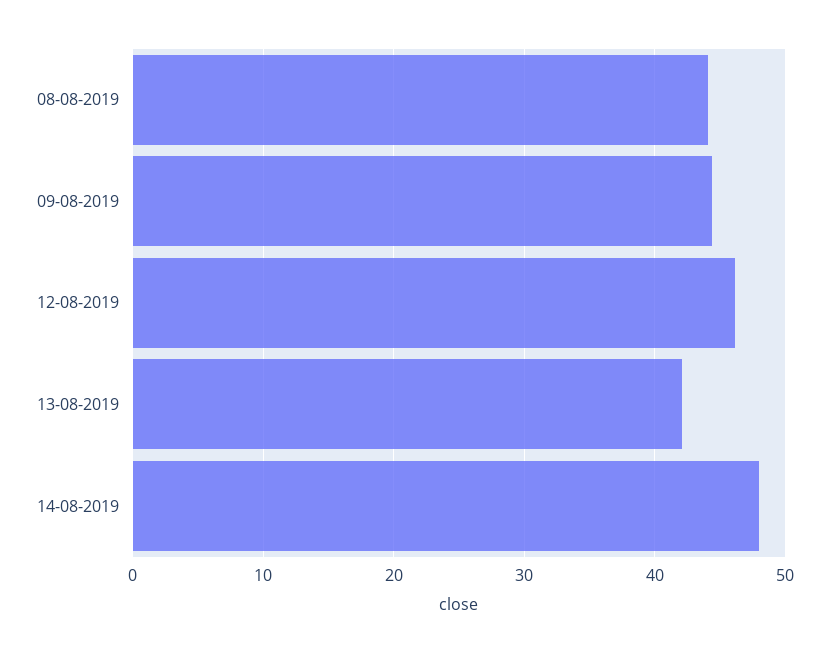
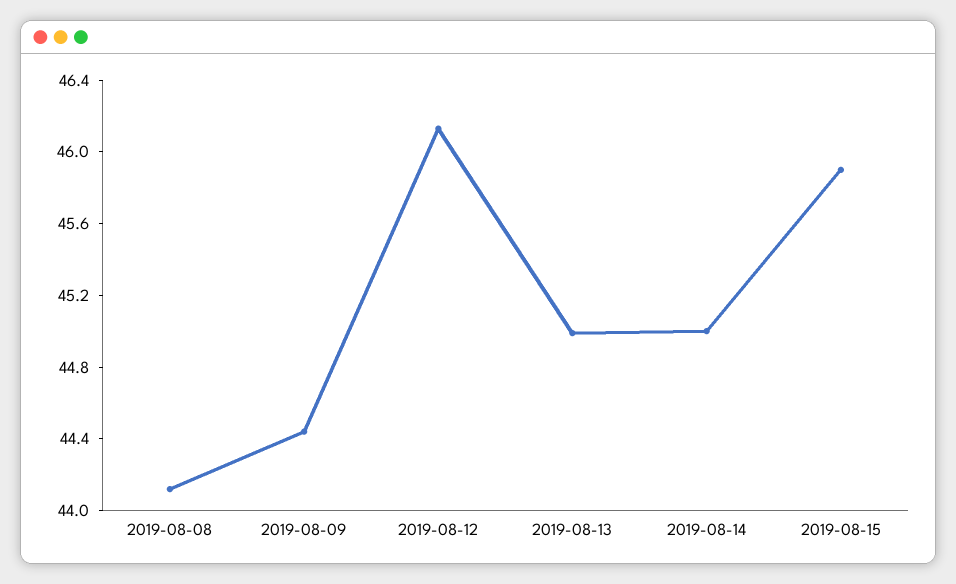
13-08-2019: 42 -> 45
14-08-2019: 48 -> 45
2019-08-15: none -> 45.9

